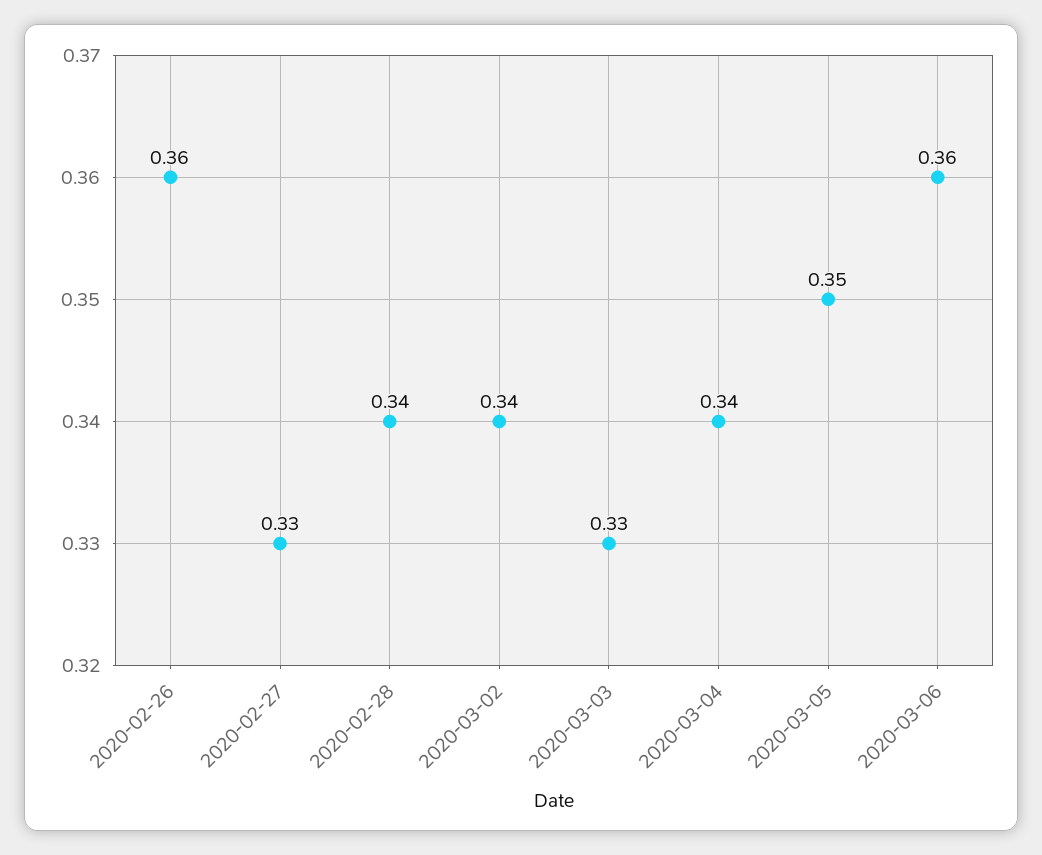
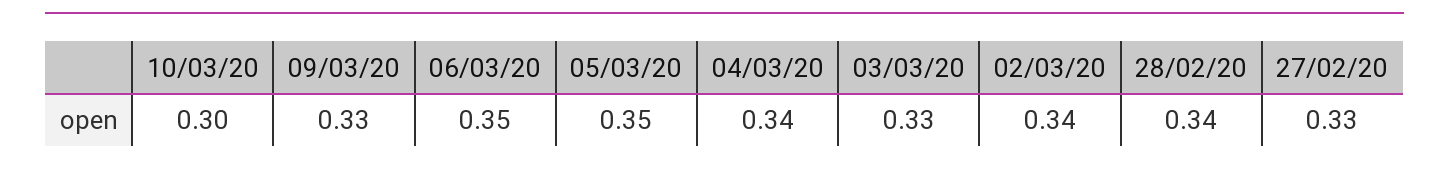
2020-02-26: 0.36 -> none
2020-03-06: 0.36 -> 0.35
10/03/20: none -> 0.3
09/03/20: none -> 0.33

